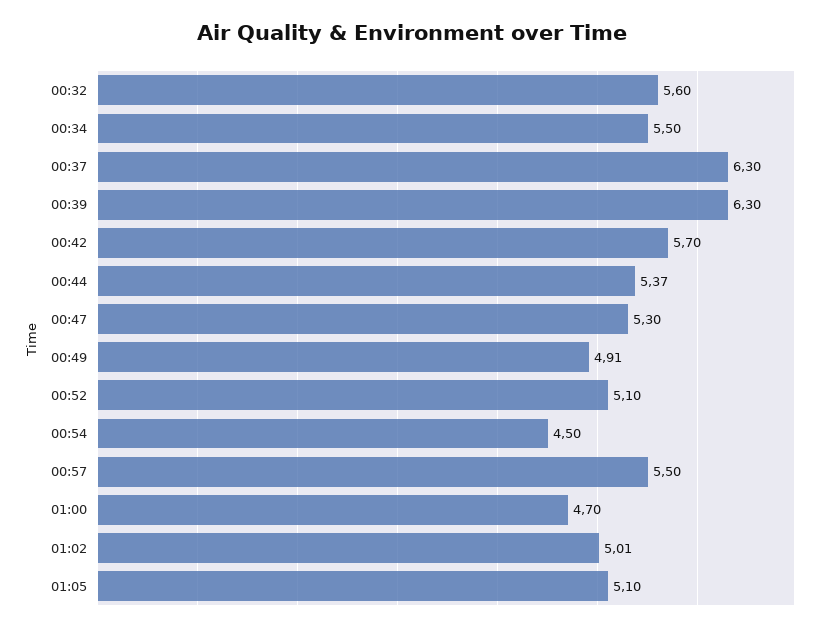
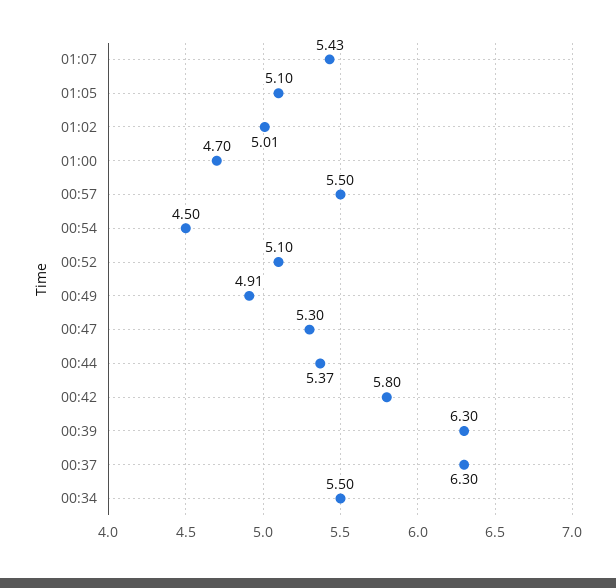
00:32: 5.6 -> none
00:42: 5.7 -> 5.8
01:07: none -> 5.43

